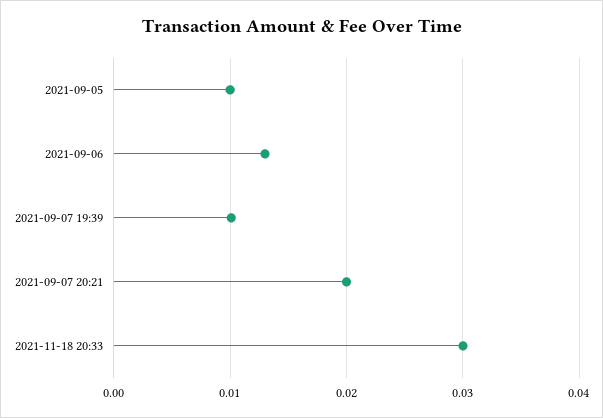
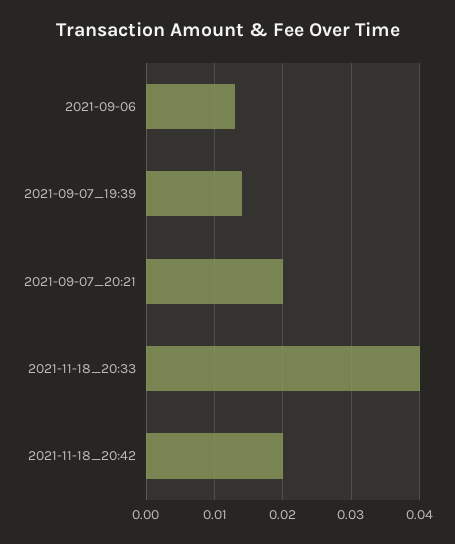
2021-09-05: 0.01 -> none
2021-09-07 19:39: 0.01 -> 0.014
2021-11-18 20:33: 0.03 -> 0.04
2021-11-18_20:42: none -> 0.02

